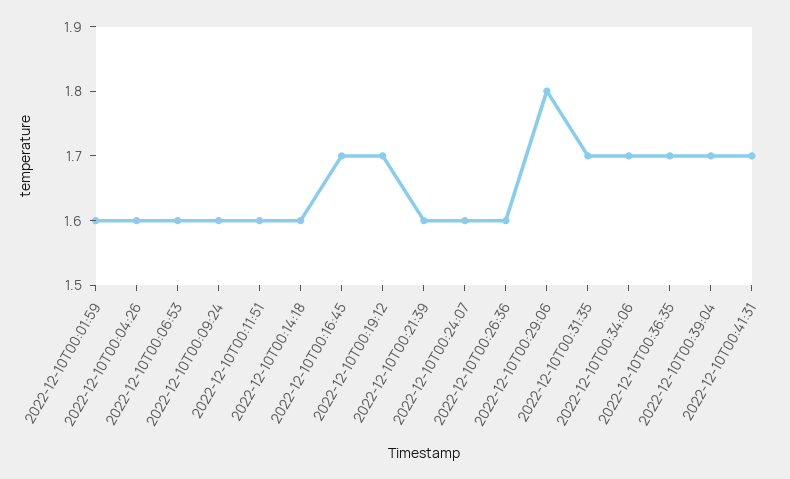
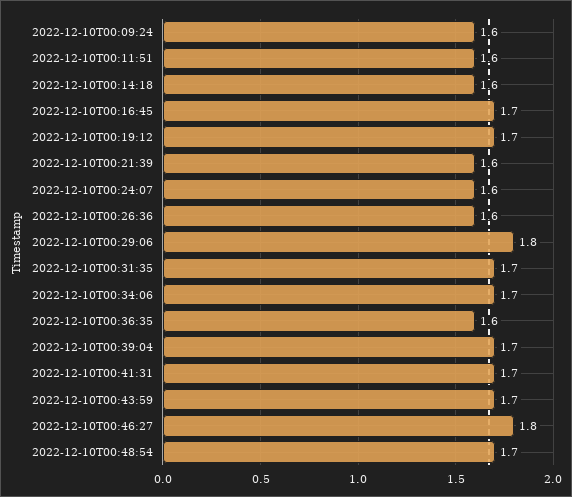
2022-12-10T00:01:59: 1.6 -> none
2022-12-10T00:04:26: 1.6 -> none
2022-12-10T00:06:53: 1.6 -> none
2022-12-10T00:36:35: 1.7 -> 1.6
2022-12-10T00:43:59: none -> 1.7
2022-12-10T00:46:27: none -> 1.8
2022-12-10T00:48:54: none -> 1.7

